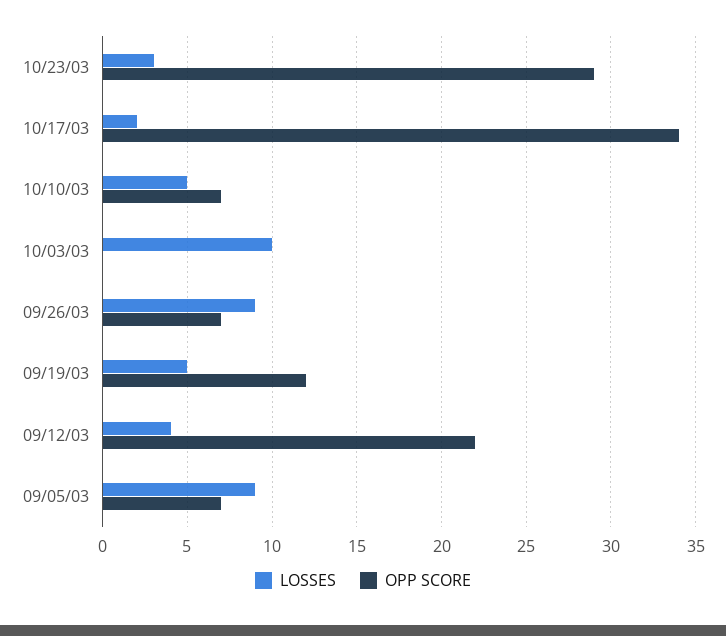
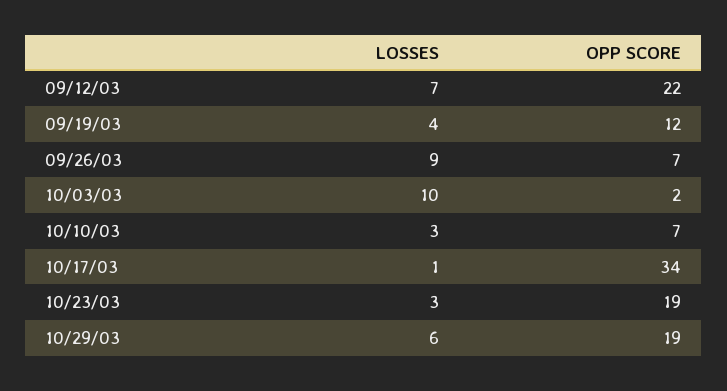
OPP SCORE, 10/23/03: 29 -> 19
LOSSES, 10/17/03: 2 -> 1
LOSSES, 10/10/03: 5 -> 3
OPP SCORE, 10/03/03: 0 -> 2
LOSSES, 09/19/03: 5 -> 4
LOSSES, 09/12/03: 4 -> 7
LOSSES, 09/05/03: 9 -> none
OPP SCORE, 09/05/03: 7 -> none
LOSSES, 10/29/03: none -> 6
OPP SCORE, 10/29/03: none -> 19

